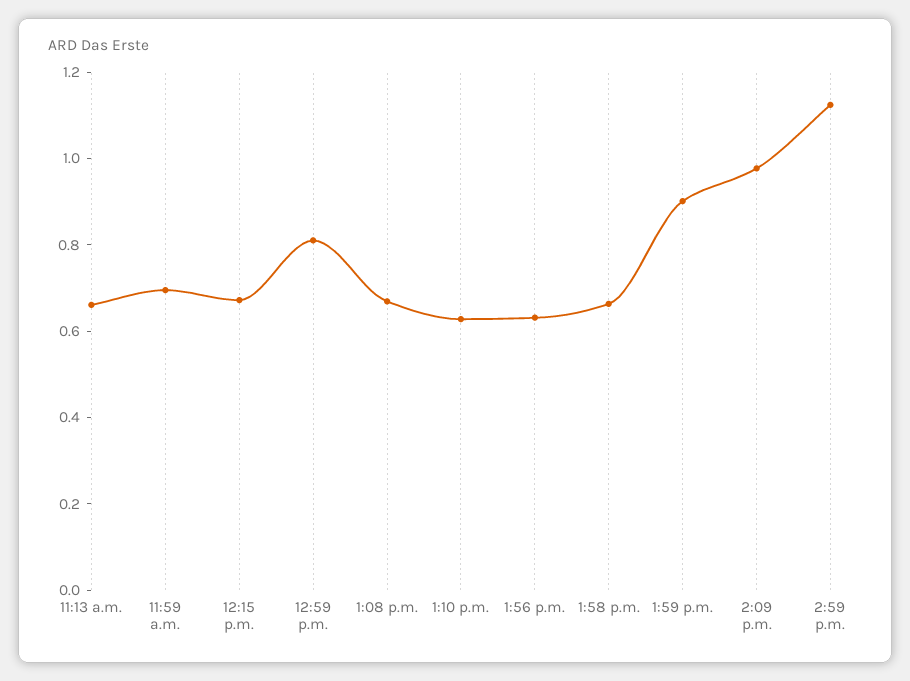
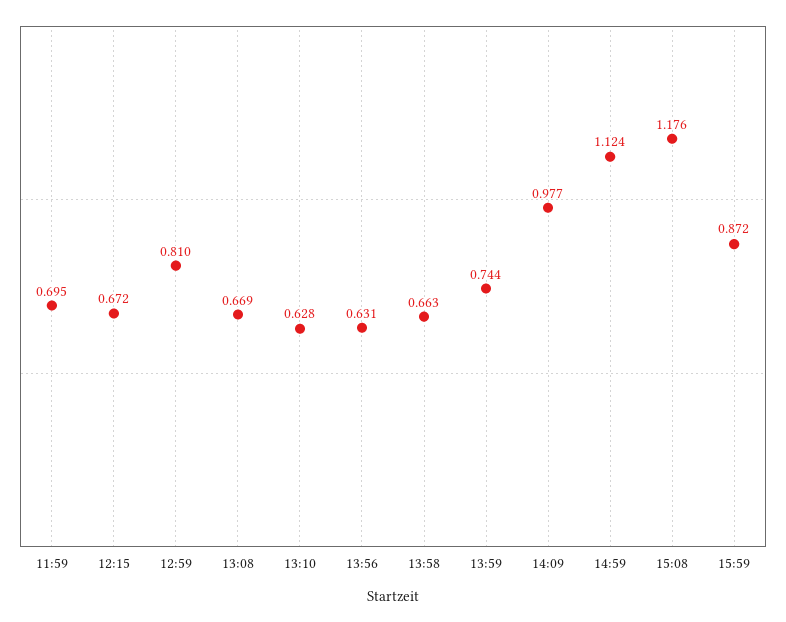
11:13 a.m.: 0.65 -> none
1:59 p.m.: 0.9 -> 0.744
15:08: none -> 1.176
15:59: none -> 0.872

